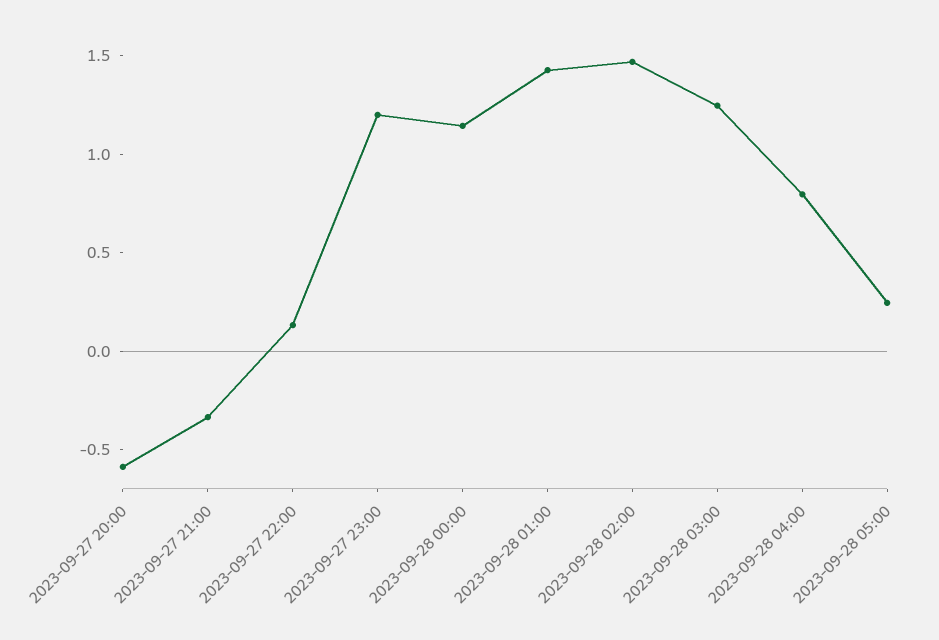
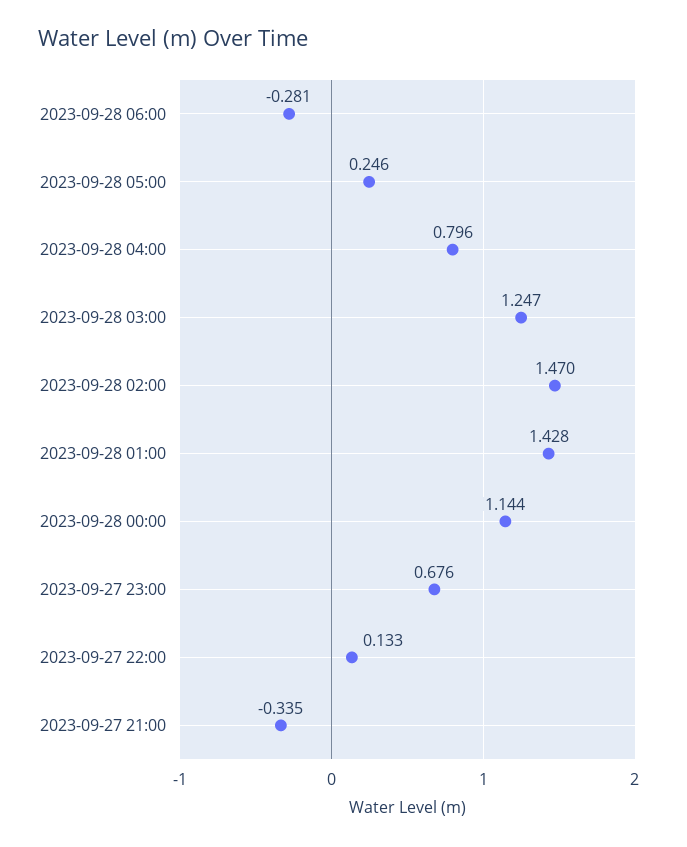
2023-09-27 20:00: -0.6 -> none
2023-09-27 23:00: 1.2 -> 0.676
2023-09-28 06:00: none -> -0.281

